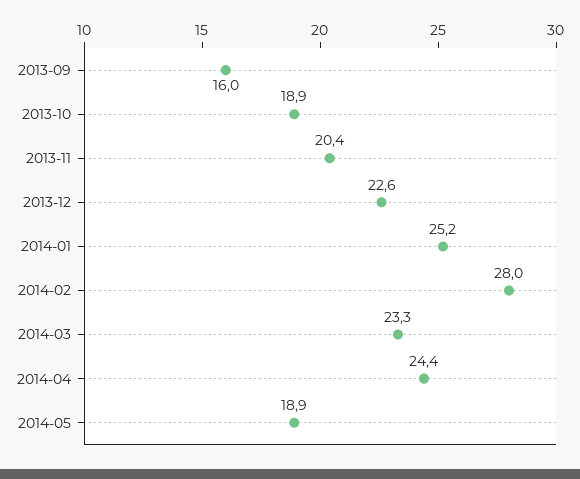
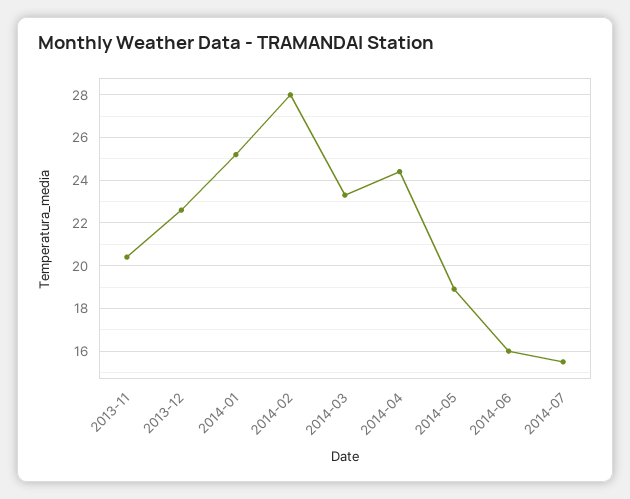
2013-09: 16 -> none
2013-10: 18.9 -> none
2014-06: none -> 16
2014-07: none -> 15.5

